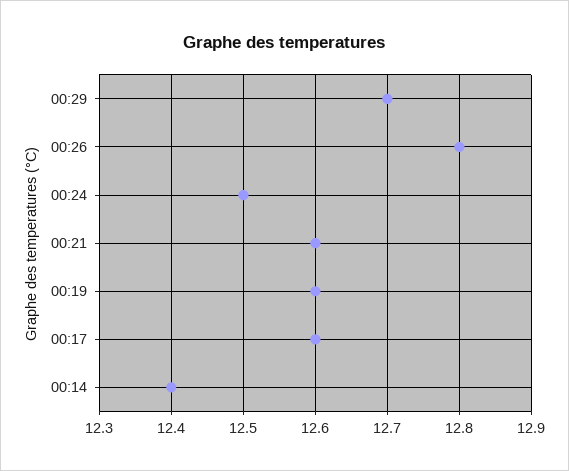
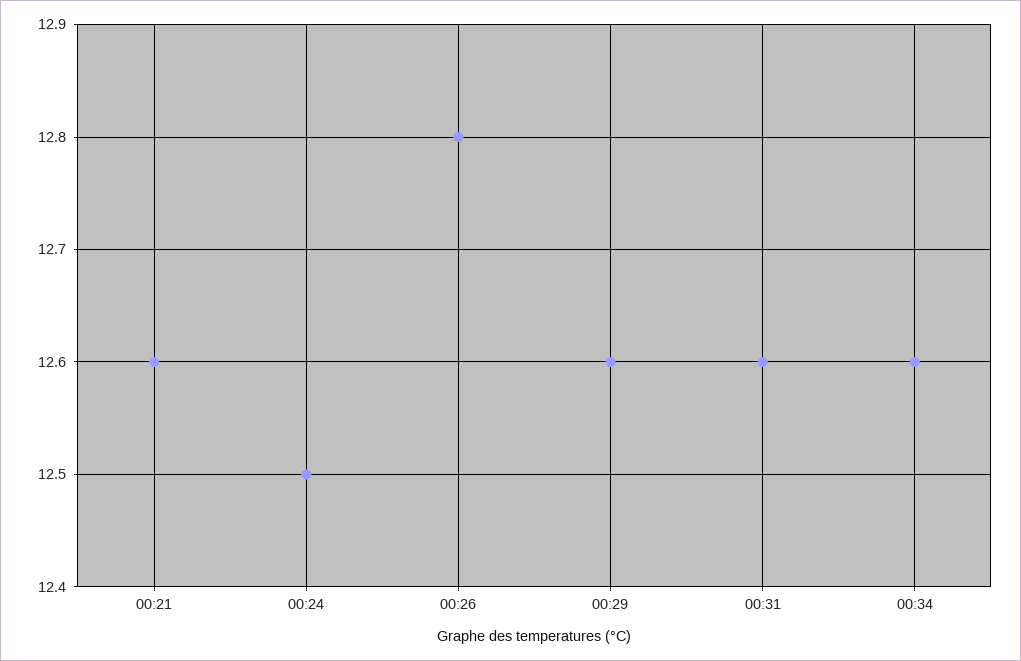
00:29: 12.7 -> 12.6
00:19: 12.6 -> none
00:17: 12.6 -> none
00:14: 12.4 -> none
00:31: none -> 12.6
00:34: none -> 12.6

